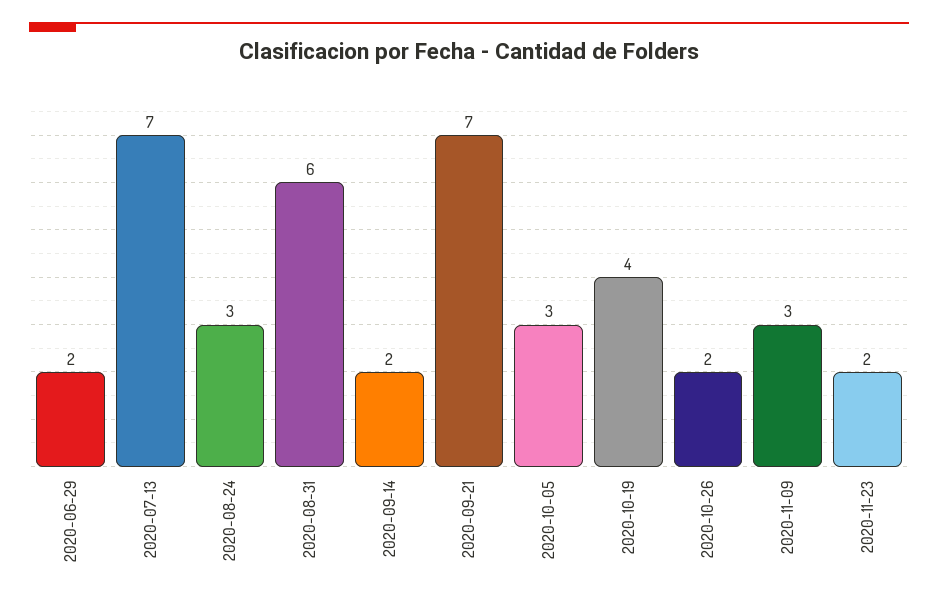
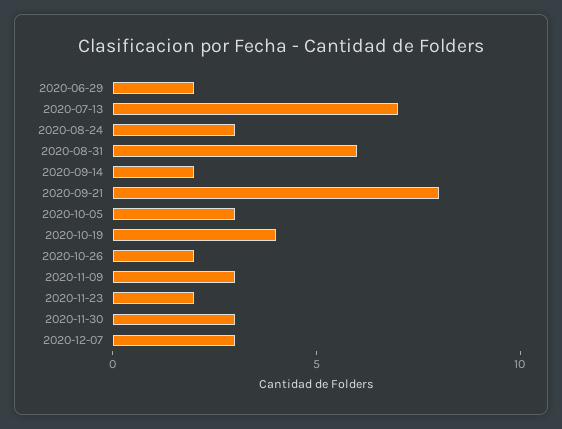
2020-09-21: 7 -> 8
2020-11-30: none -> 3
2020-12-07: none -> 3

